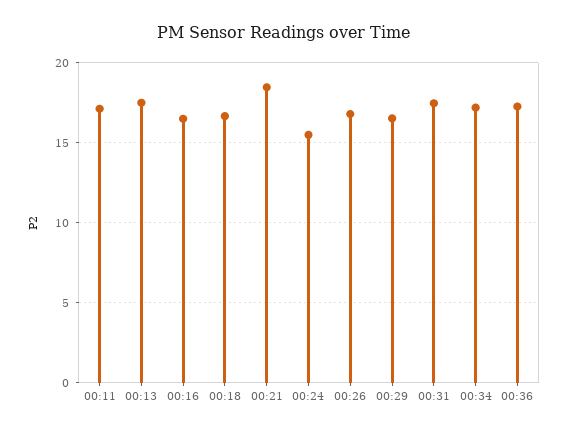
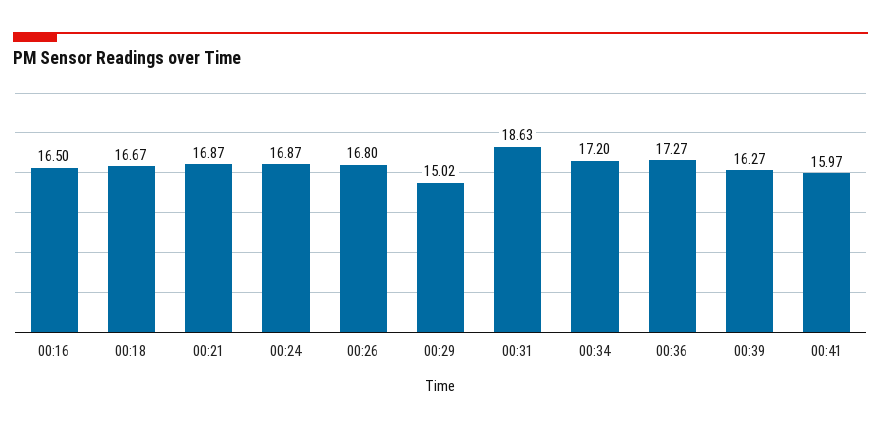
00:11: 17 -> none
00:13: 17.5 -> none
00:21: 18.5 -> 16.87
00:24: 15.5 -> 16.87
00:29: 16.5 -> 15.02
00:31: 17.5 -> 18.63
00:39: none -> 16.27
00:41: none -> 15.97

